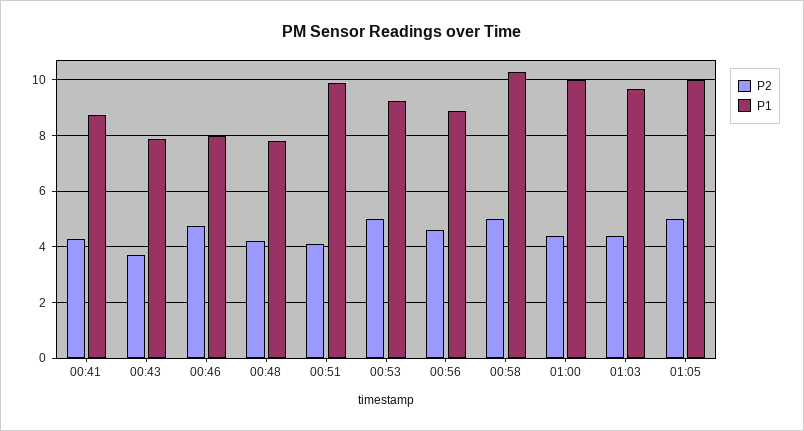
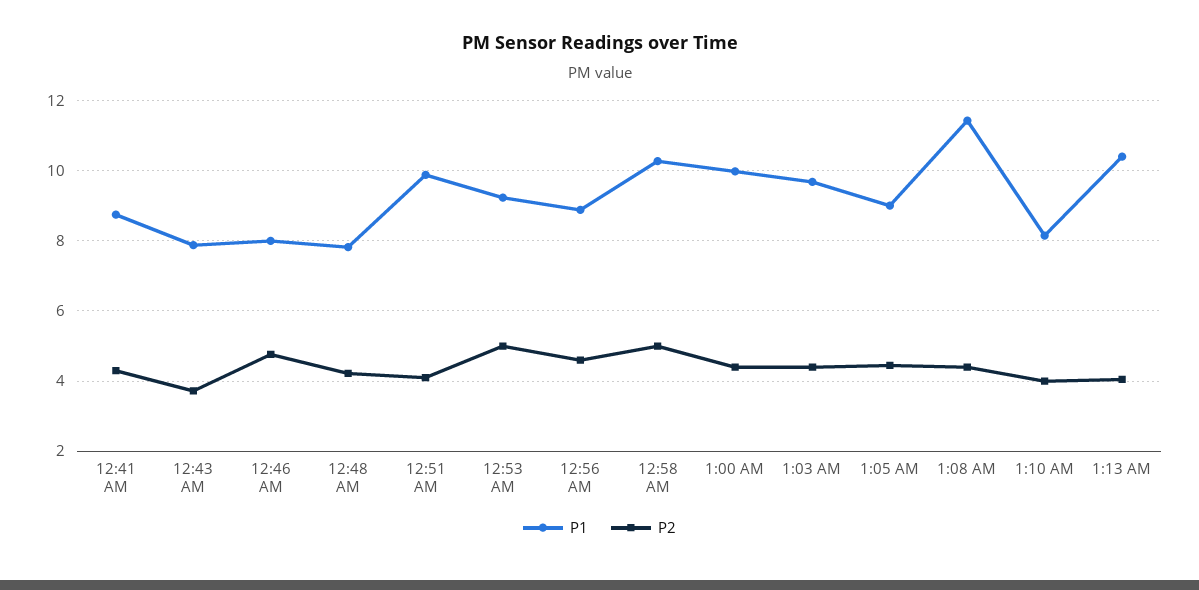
P2, 01:05: 5 -> 4.4
P1, 01:05: 10 -> 9
P1, 1:08 AM: none -> 11.4
P2, 1:08 AM: none -> 4.4
P1, 1:10 AM: none -> 8.2
P2, 1:10 AM: none -> 4
P1, 1:13 AM: none -> 10.4
P2, 1:13 AM: none -> 4

